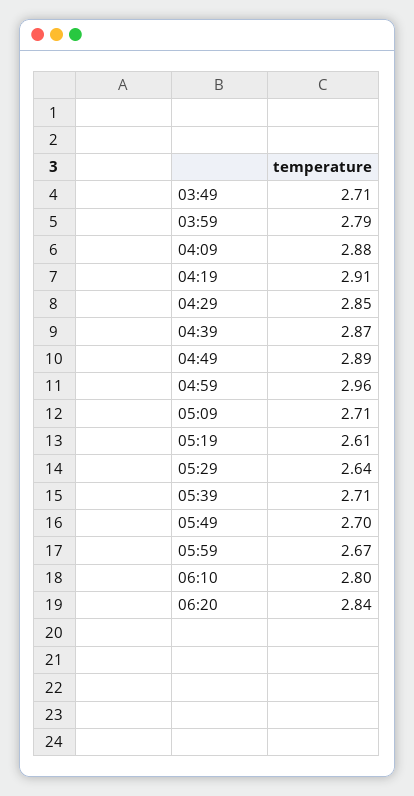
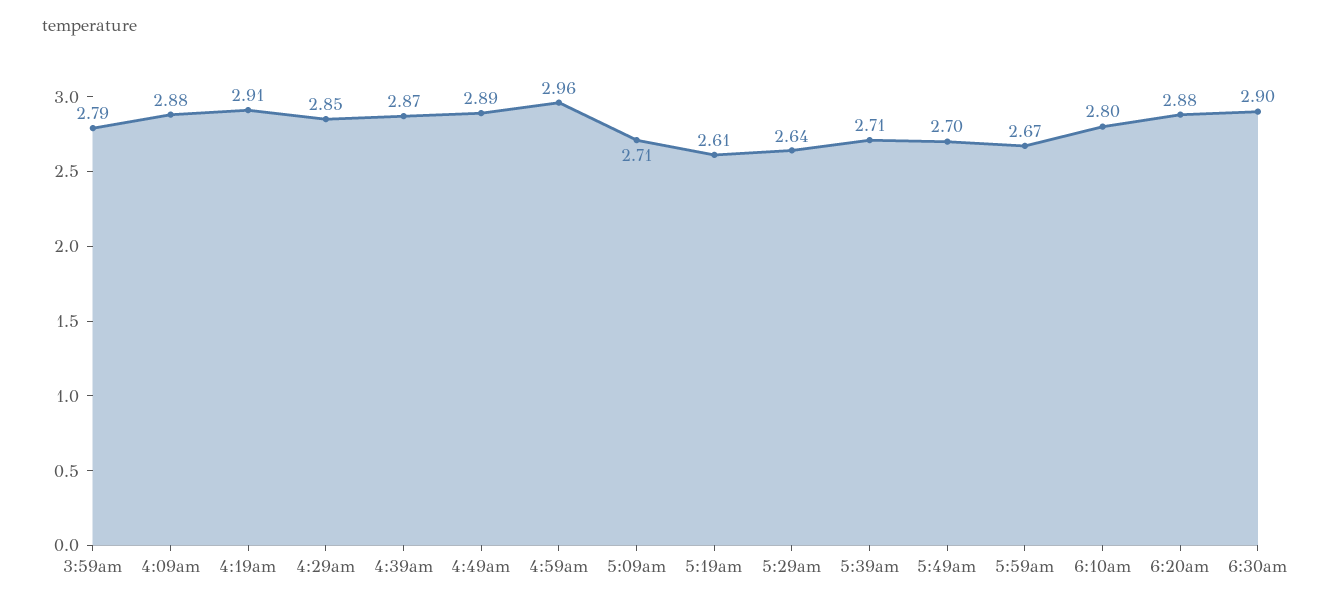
03:49: 2.71 -> none
06:20: 2.84 -> 2.88
6:30am: none -> 2.9

